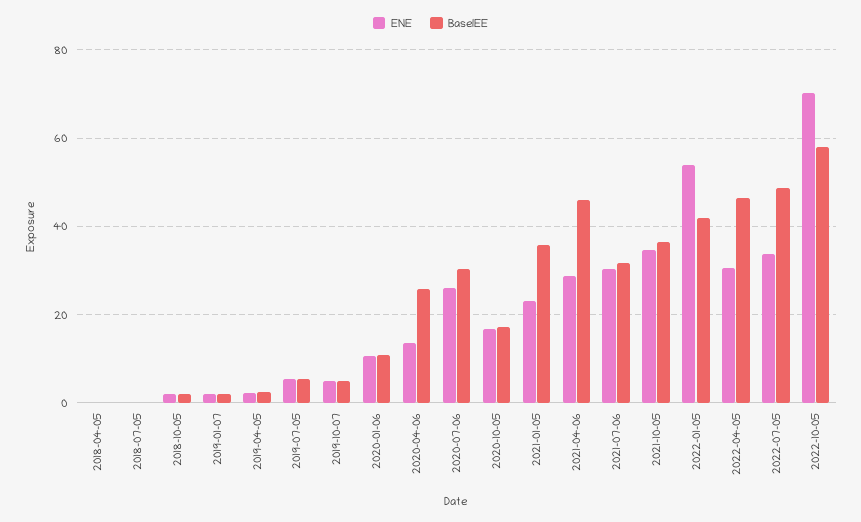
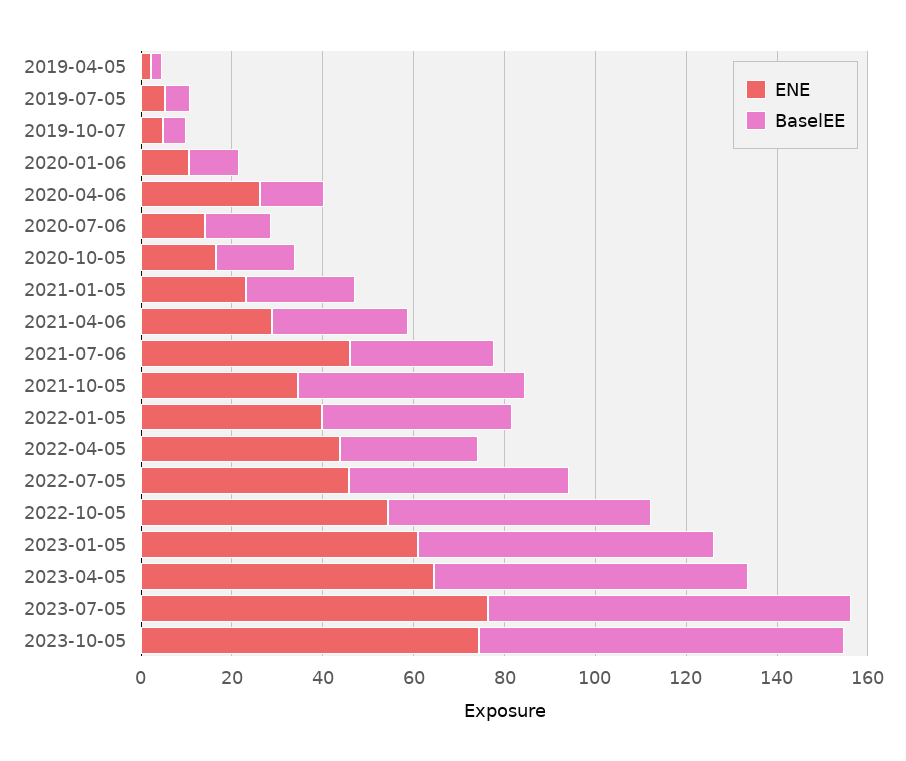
ENE, 2018-04-05: 0 -> none
BaselEE, 2018-04-05: 0 -> none
ENE, 2018-07-05: 0 -> none
BaselEE, 2018-07-05: 0 -> none
ENE, 2018-10-05: 2 -> none
BaselEE, 2018-10-05: 2 -> none
ENE, 2019-01-07: 2 -> none
BaselEE, 2019-01-07: 2 -> none
ENE, 2020-04-06: 14 -> 25
BaselEE, 2020-04-06: 26 -> 15
ENE, 2020-07-06: 26 -> 15
BaselEE, 2020-07-06: 30 -> 15
BaselEE, 2021-01-05: 36 -> 25
BaselEE, 2021-04-06: 46 -> 30
ENE, 2021-07-06: 30 -> 45
BaselEE, 2021-10-05: 36 -> 50
ENE, 2022-01-05: 54 -> 40
ENE, 2022-04-05: 30 -> 45
BaselEE, 2022-04-05: 46 -> 30
ENE, 2022-07-05: 34 -> 45
ENE, 2022-10-05: 70 -> 55
ENE, 2023-01-05: none -> 60
BaselEE, 2023-01-05: none -> 65
ENE, 2023-04-05: none -> 65
BaselEE, 2023-04-05: none -> 70
ENE, 2023-07-05: none -> 75
BaselEE, 2023-07-05: none -> 80
ENE, 2023-10-05: none -> 75
BaselEE, 2023-10-05: none -> 80

